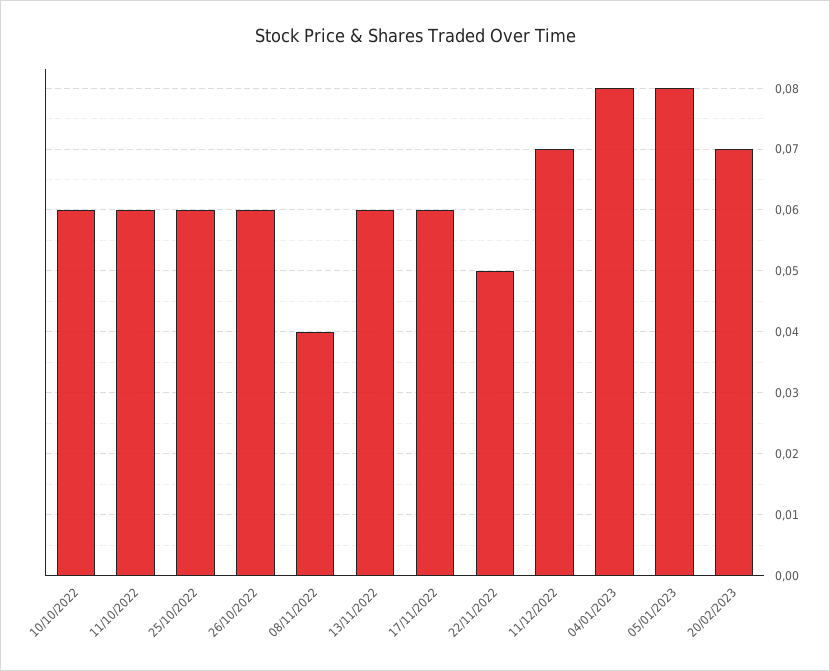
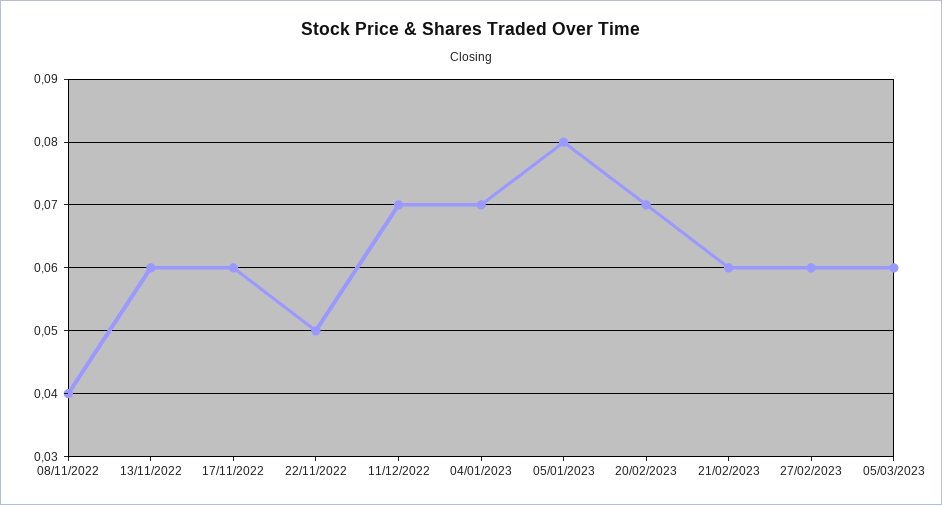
10/10/2022: 0.06 -> none
11/10/2022: 0.06 -> none
25/10/2022: 0.06 -> none
26/10/2022: 0.06 -> none
04/01/2023: 0.08 -> 0.07
21/02/2023: none -> 0.06
27/02/2023: none -> 0.06
05/03/2023: none -> 0.06

